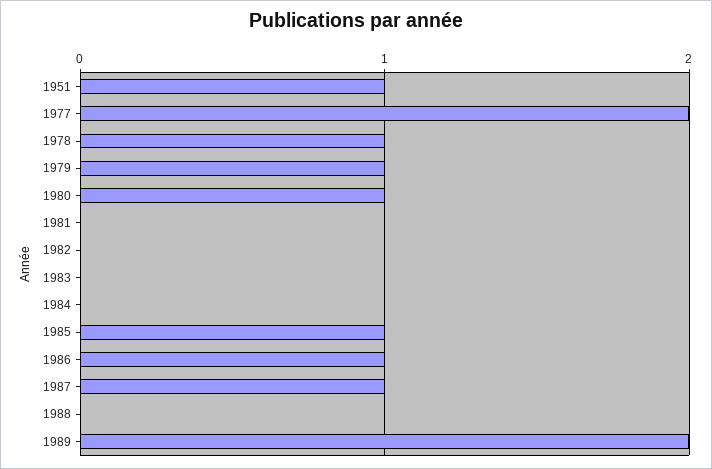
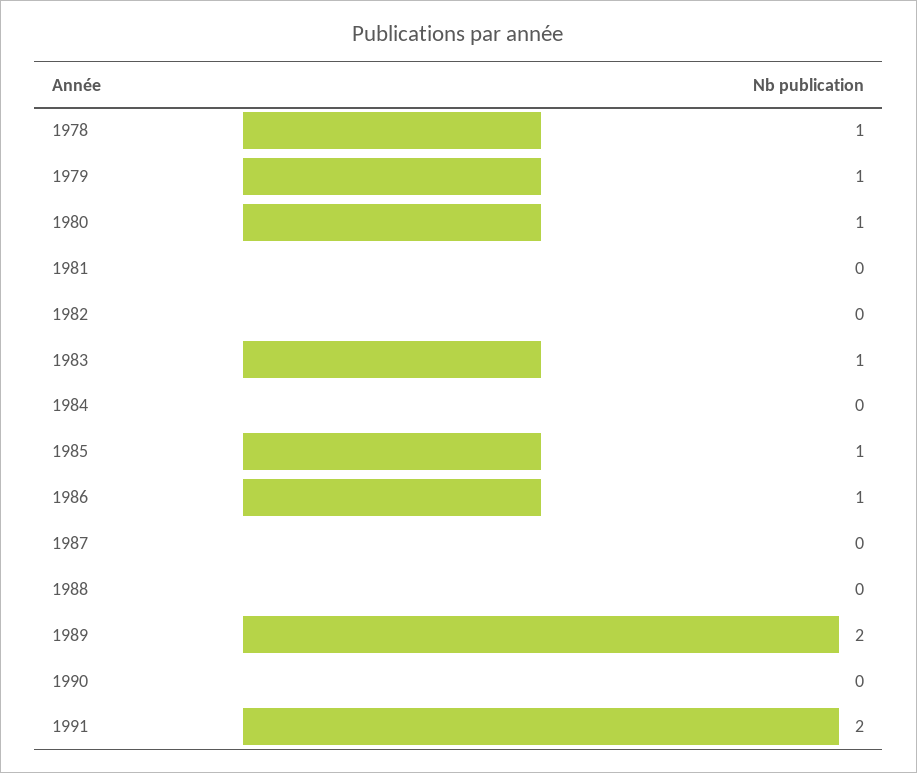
1951: 1 -> none
1977: 2 -> none
1983: 0 -> 1
1987: 1 -> 0
1990: none -> 0
1991: none -> 2

